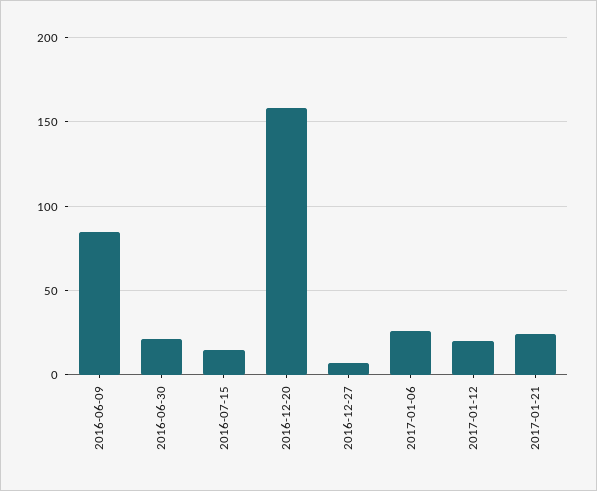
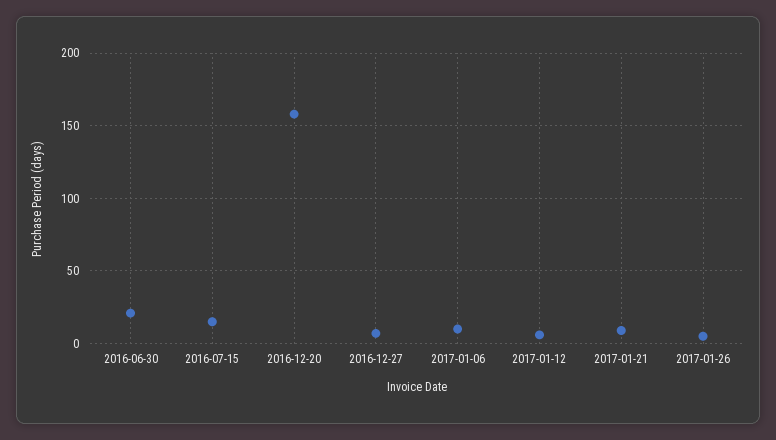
2016-06-09: 85 -> none
2017-01-06: 25 -> 10
2017-01-12: 20 -> 5
2017-01-21: 25 -> 10
2017-01-26: none -> 5

